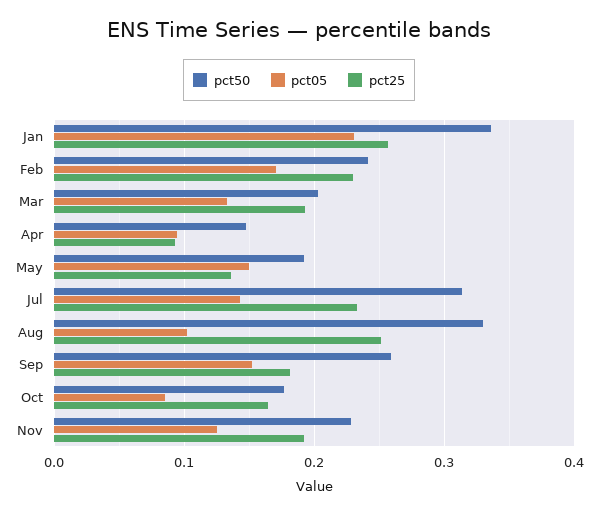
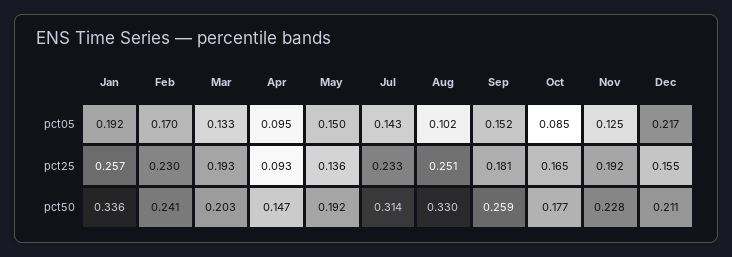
pct05, Jan: 0.23 -> 0.192
pct05, Dec: none -> 0.217
pct25, Dec: none -> 0.155
pct50, Dec: none -> 0.211

